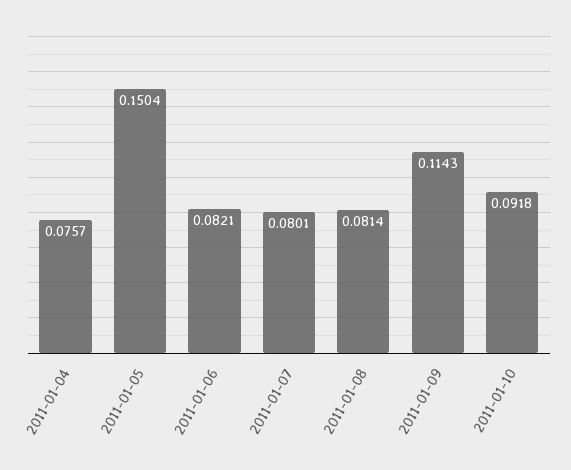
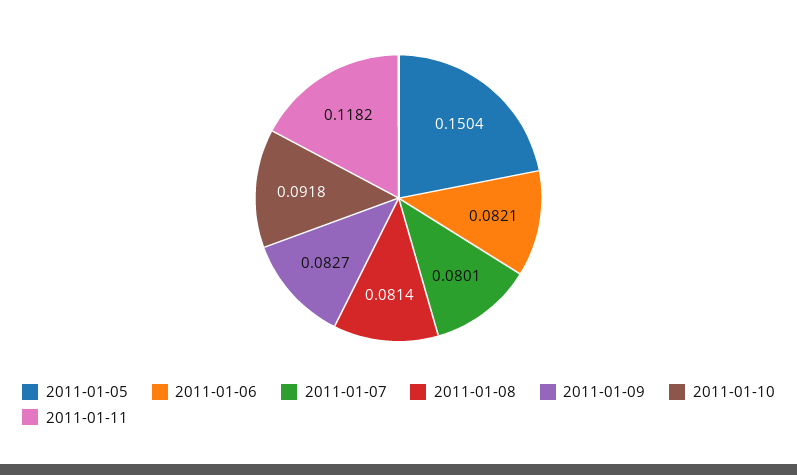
2011-01-04: 0.0757 -> none
2011-01-09: 0.1143 -> 0.0827
2011-01-11: none -> 0.1182

